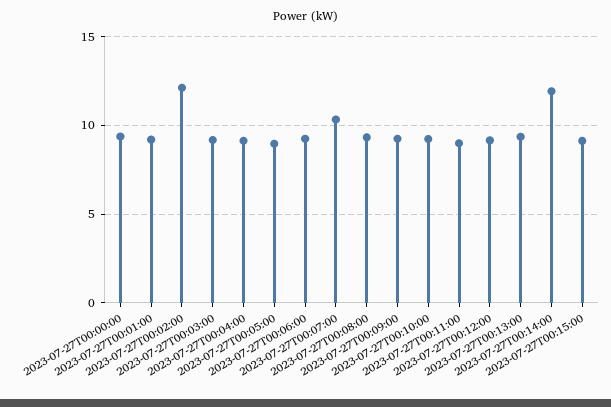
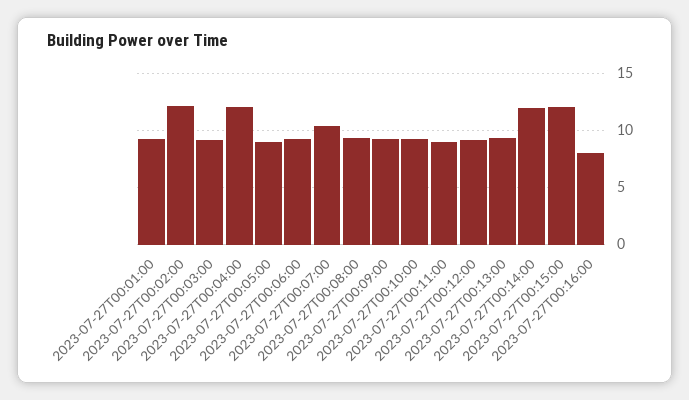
2023-07-27T00:00:00: 9.5 -> none
2023-07-27T00:04:00: 9 -> 12
2023-07-27T00:15:00: 9 -> 12
2023-07-27T00:16:00: none -> 8

